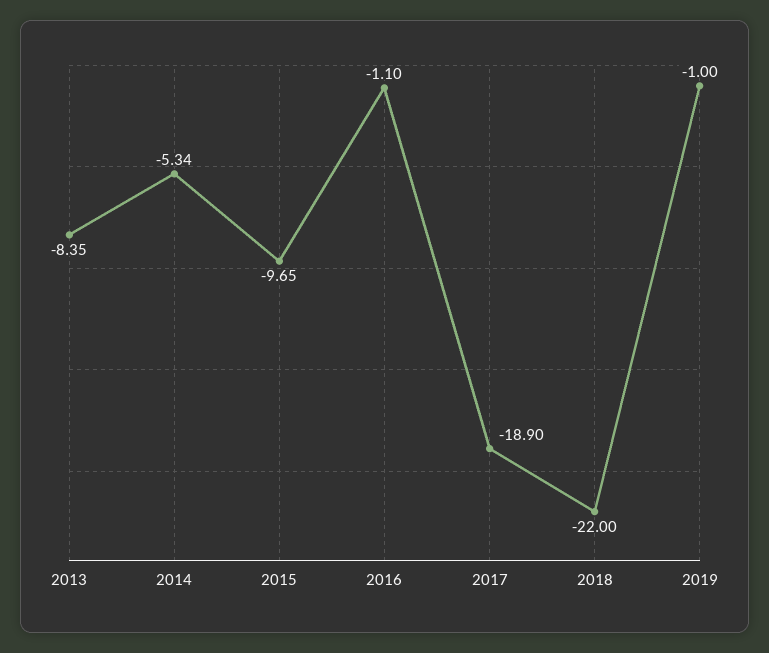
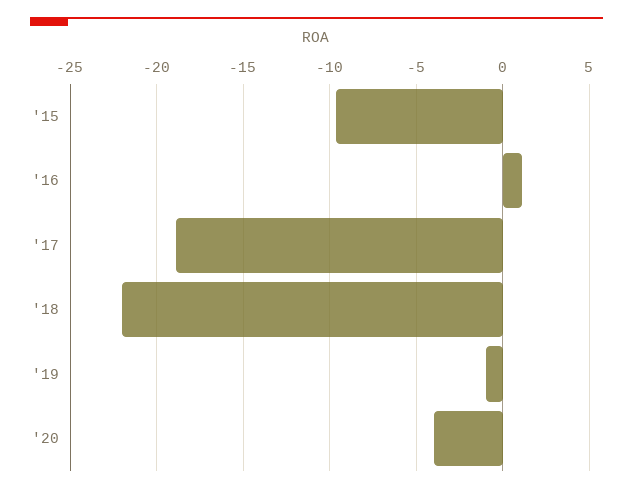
2013: -8.35 -> none
2014: -5.34 -> none
2016: -1.1 -> 1
'20: none -> -4

